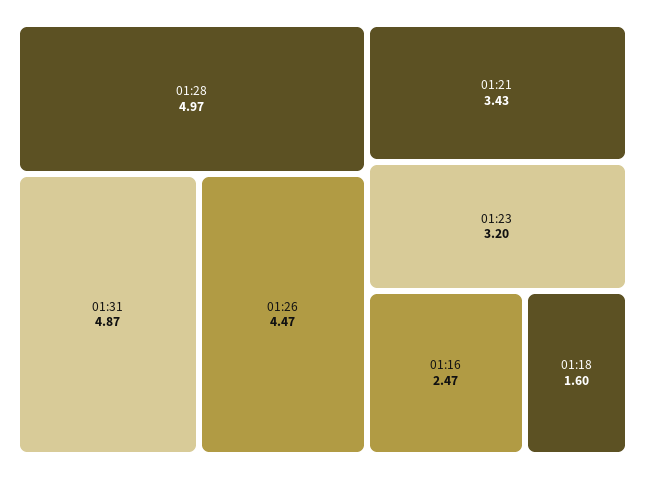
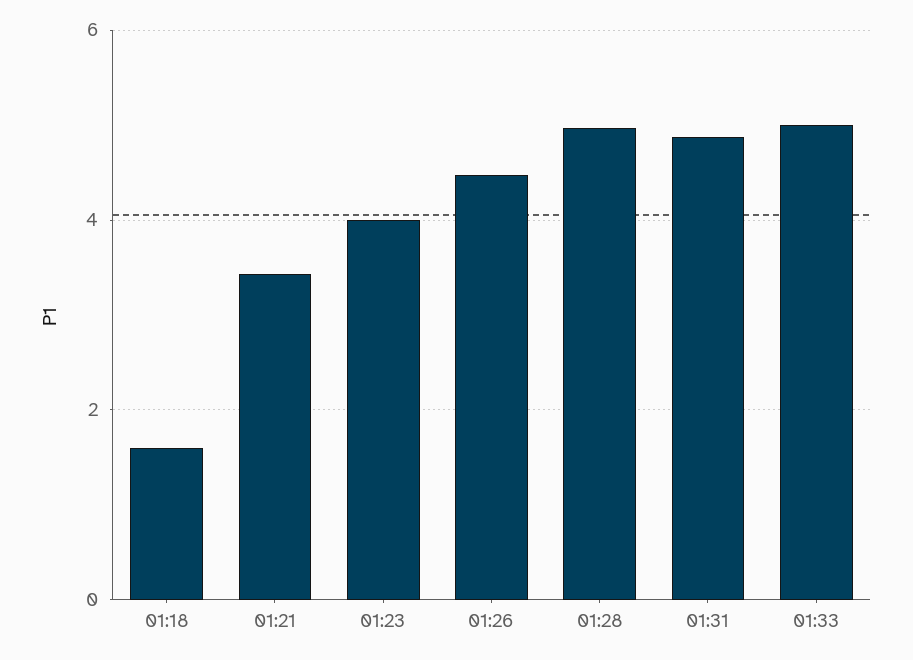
01:23: 3.2 -> 4
01:16: 2.47 -> none
01:33: none -> 5

